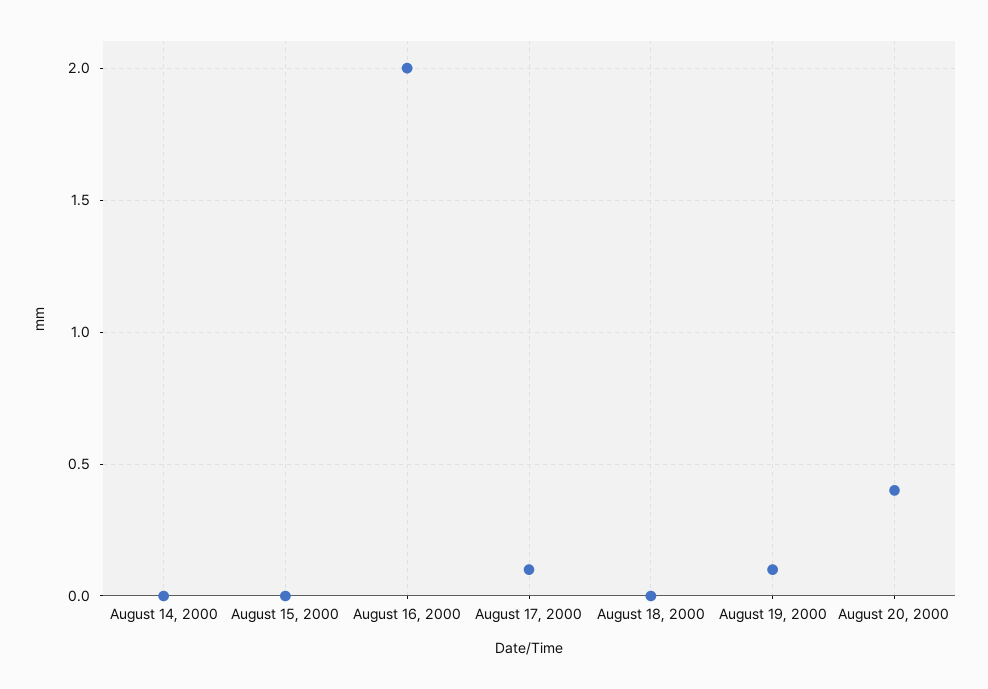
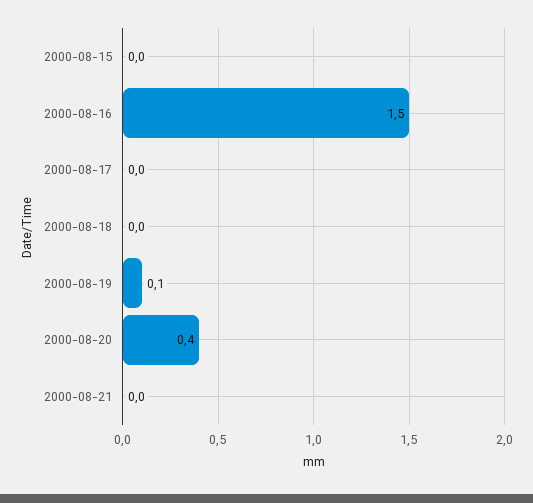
August 14, 2000: 0 -> none
August 16, 2000: 2 -> 1.5
August 17, 2000: 0.1 -> 0
2000-08-21: none -> 0

